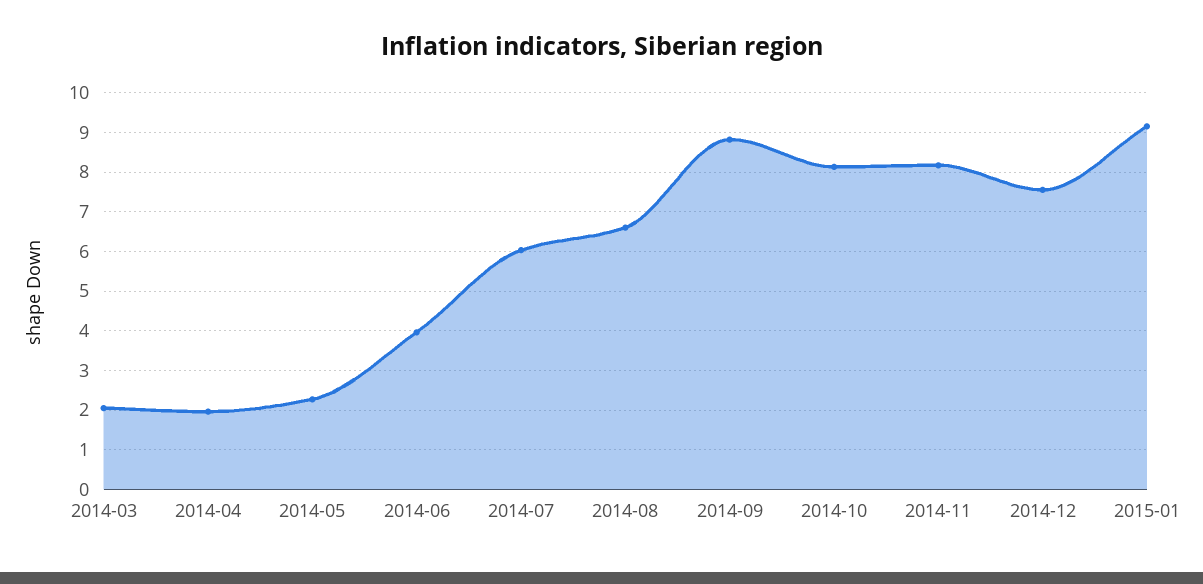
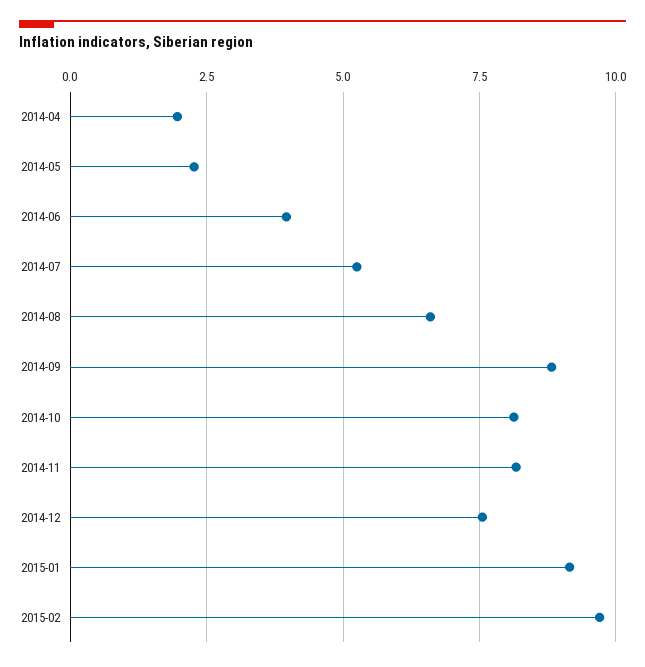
2014-03: 2 -> none
2014-07: 6 -> 5.25
2015-02: none -> 9.75

